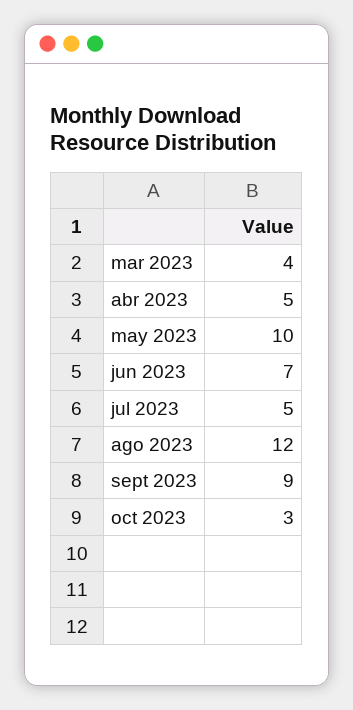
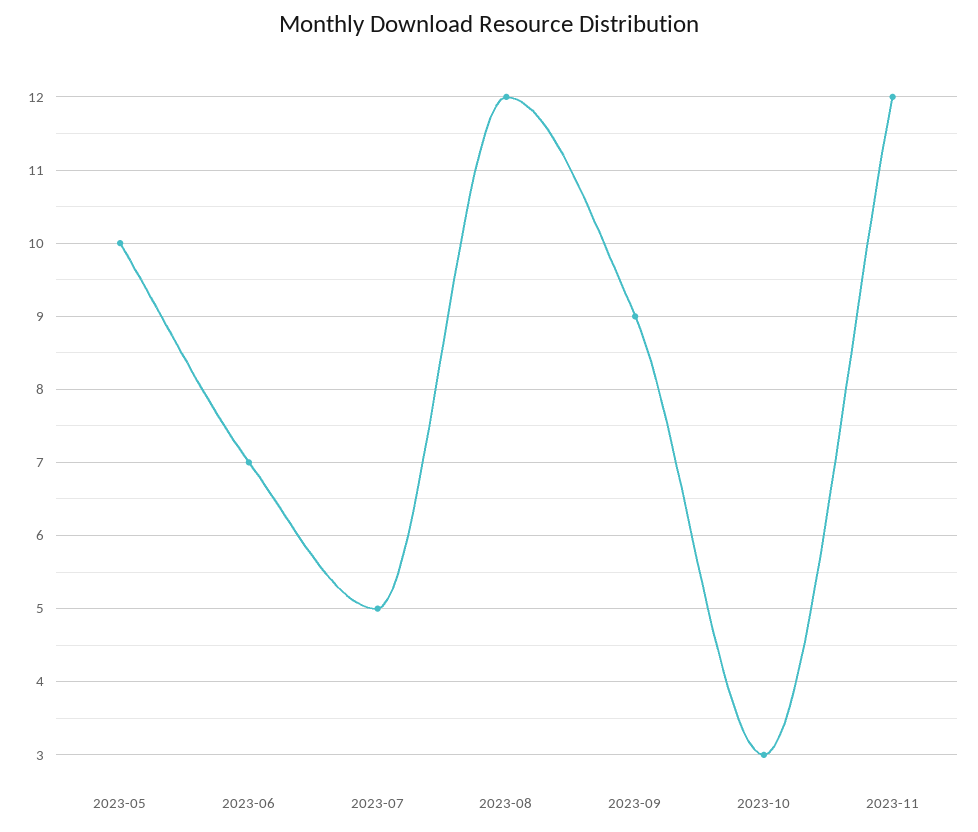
mar 2023: 4 -> none
abr 2023: 5 -> none
2023-11: none -> 12

